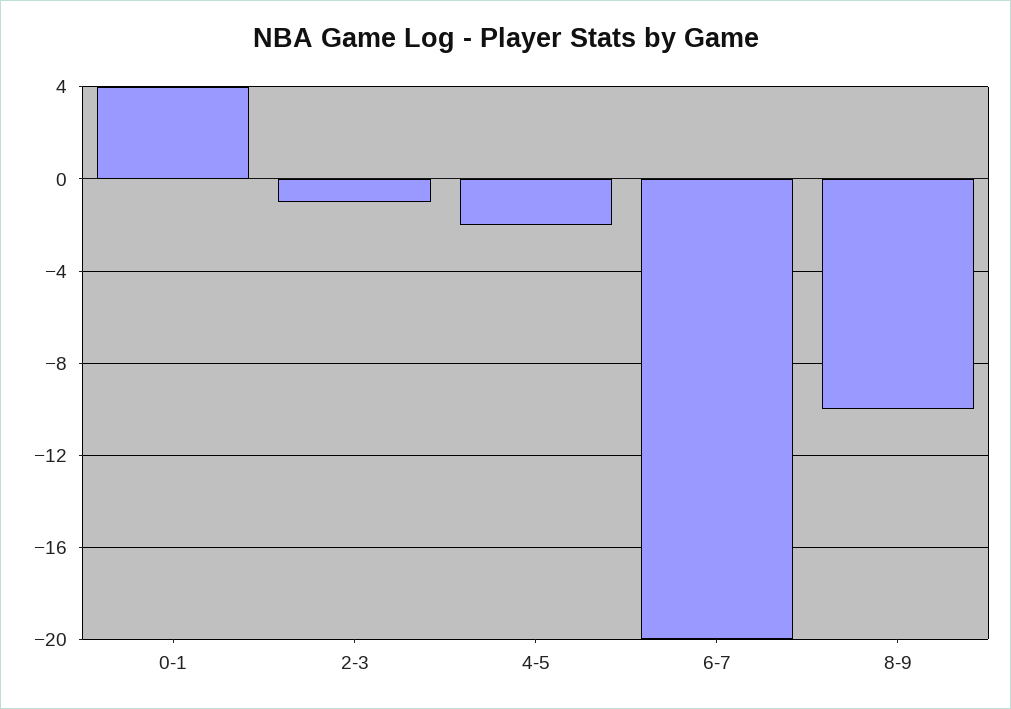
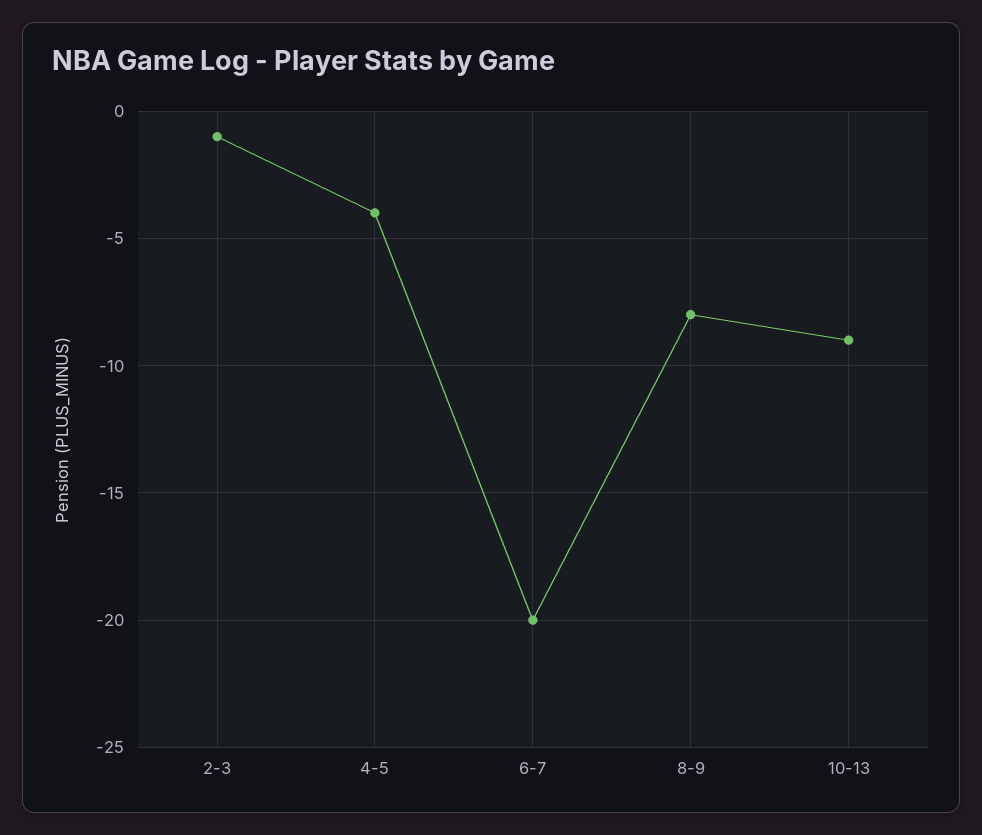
0-1: 4 -> none
4-5: -2 -> -4
8-9: -10 -> -8
10-13: none -> -9

